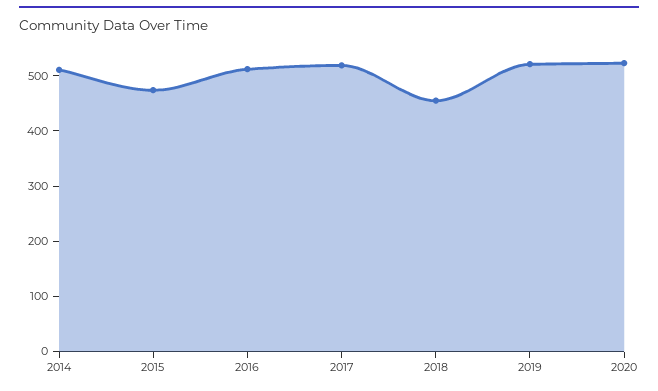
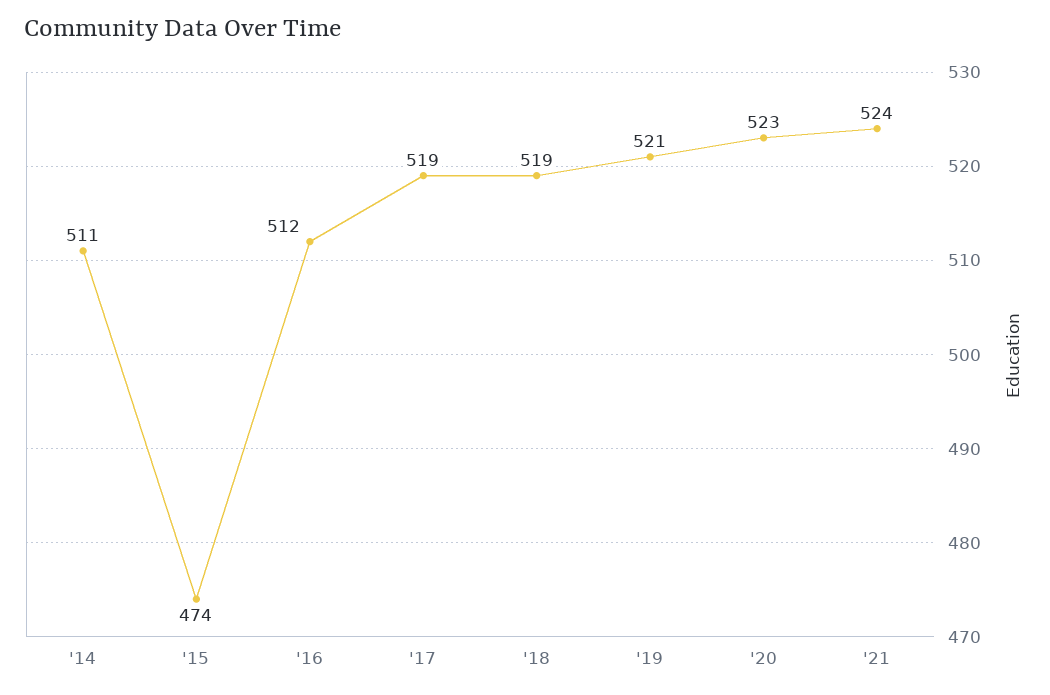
2018: 460 -> 519
'21: none -> 524

